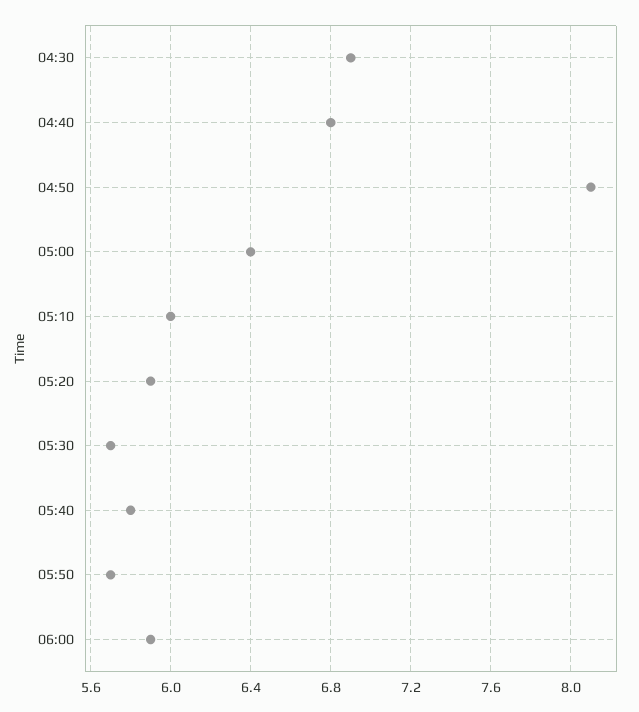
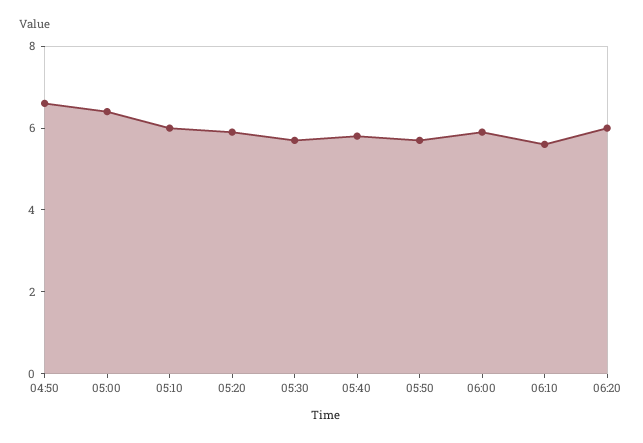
04:30: 6.9 -> none
04:40: 6.8 -> none
04:50: 8.1 -> 6.5
06:10: none -> 5.5
06:20: none -> 6

